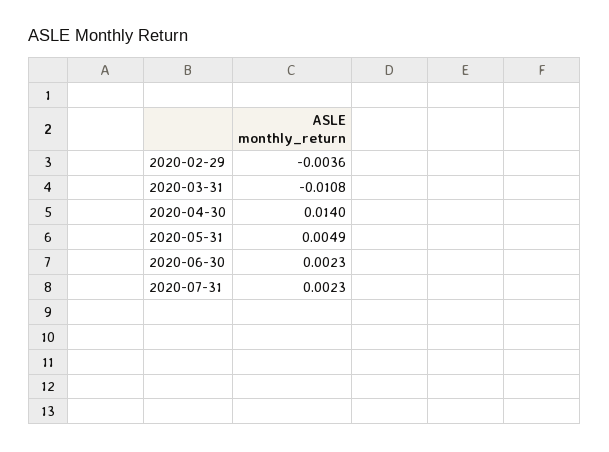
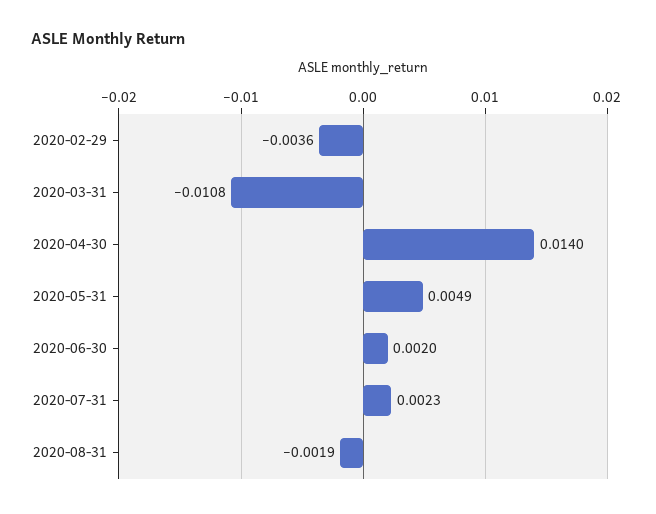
2020-06-30: 0.0023 -> 0.002
2020-08-31: none -> -0.0019

